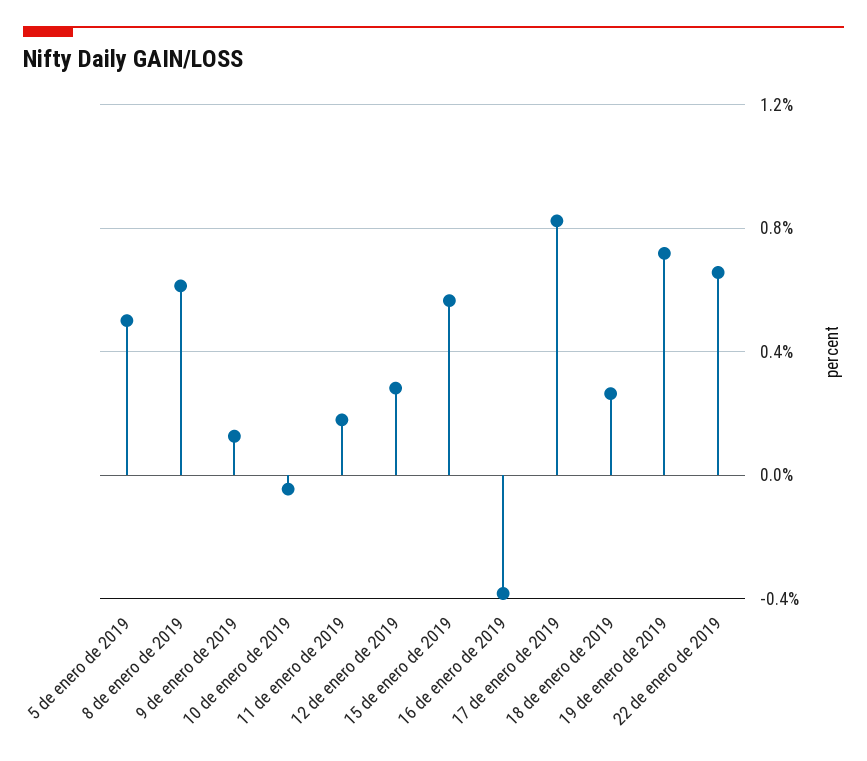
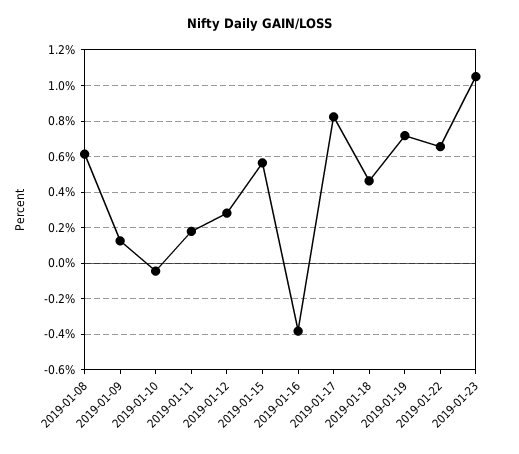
5 de enero de 2019: 0.5 -> none
18 de enero de 2019: 0.25 -> 0.45
2019-01-23: none -> 1.05

